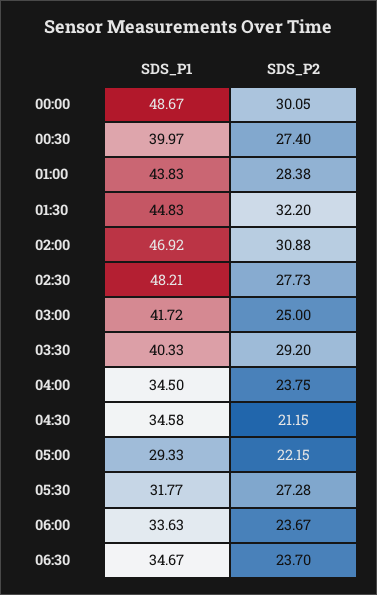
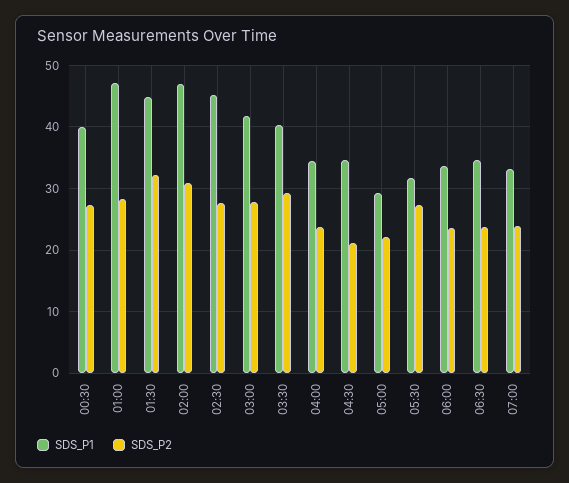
SDS_P1, 00:00: 48.67 -> none
SDS_P2, 00:00: 30.05 -> none
SDS_P1, 01:00: 43.83 -> 47
SDS_P1, 02:30: 48.21 -> 45
SDS_P2, 03:00: 25 -> 28
SDS_P1, 07:00: none -> 33
SDS_P2, 07:00: none -> 24

